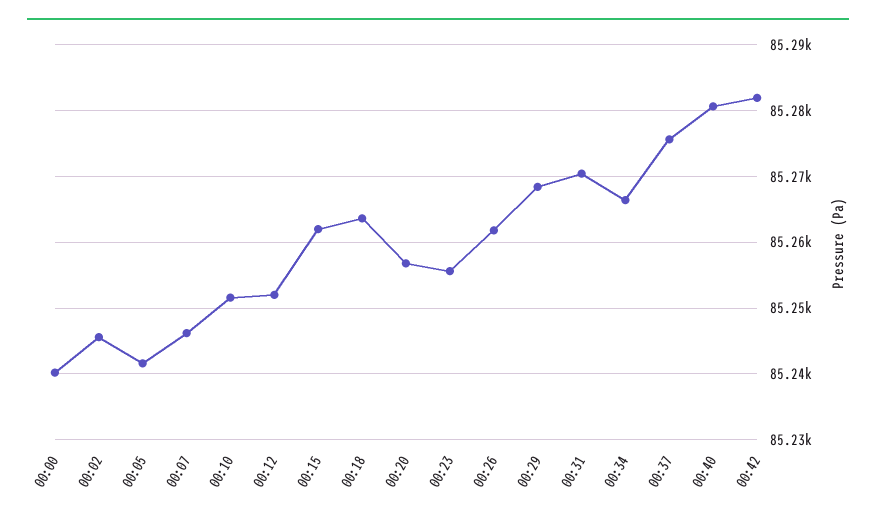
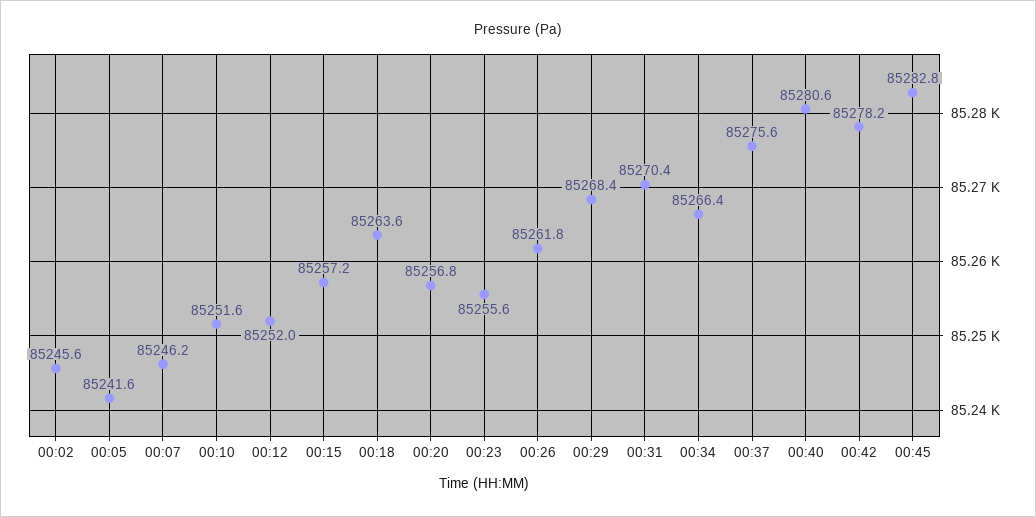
00:00: 85240 -> none
00:15: 85262 -> 85257.2
00:42: 85282 -> 85278.2
00:45: none -> 85282.8

